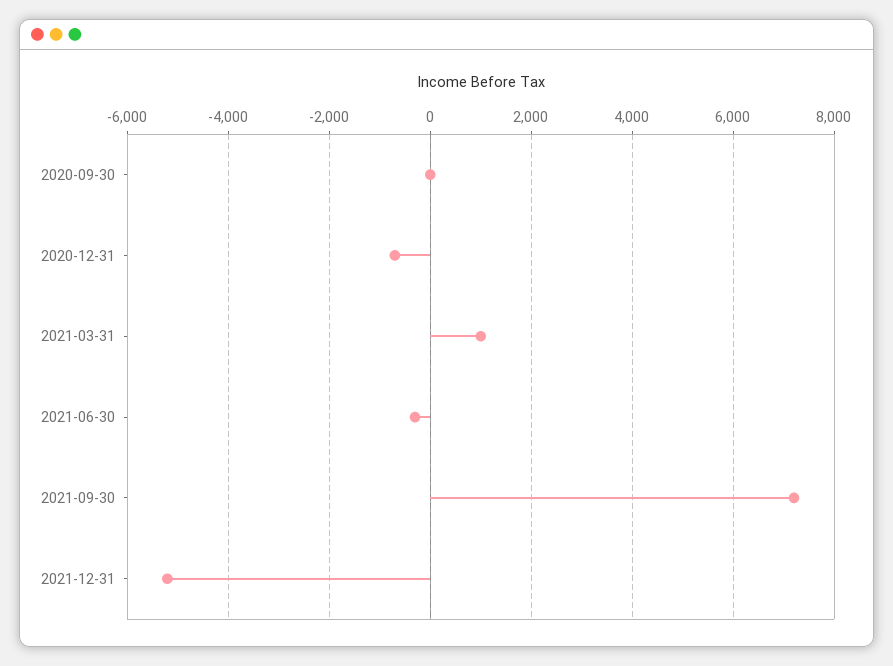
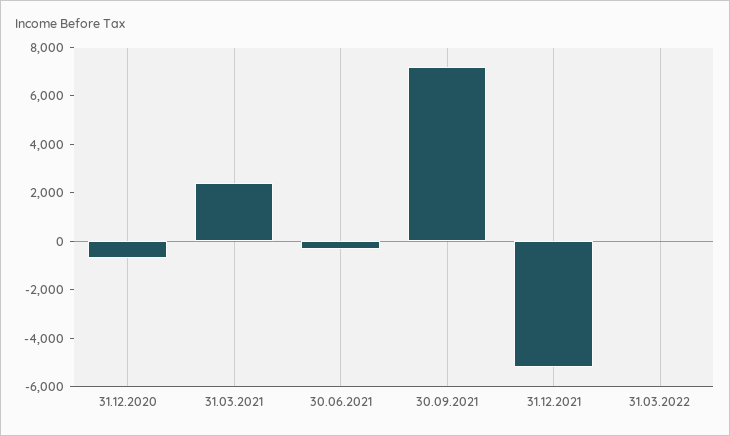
2020-09-30: 0 -> none
2021-03-31: 1000 -> 2500
31.03.2022: none -> 0

